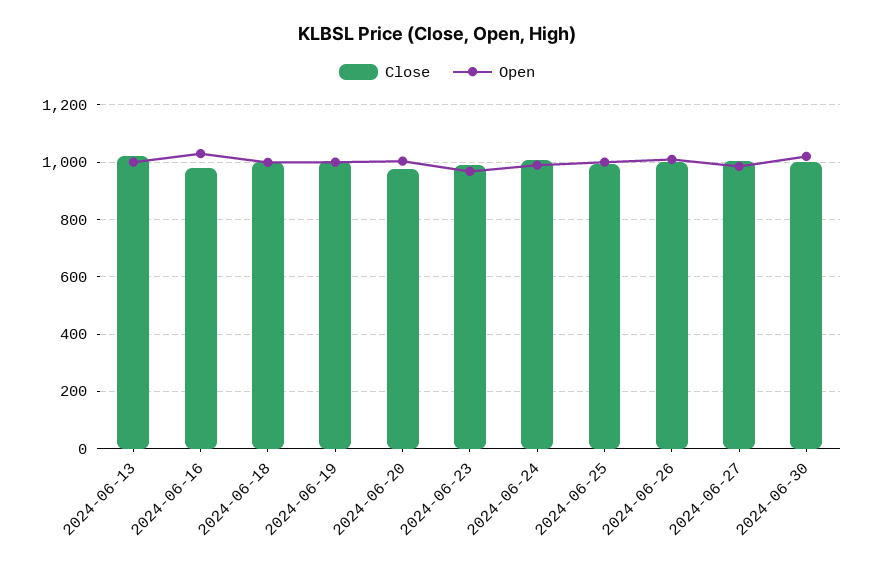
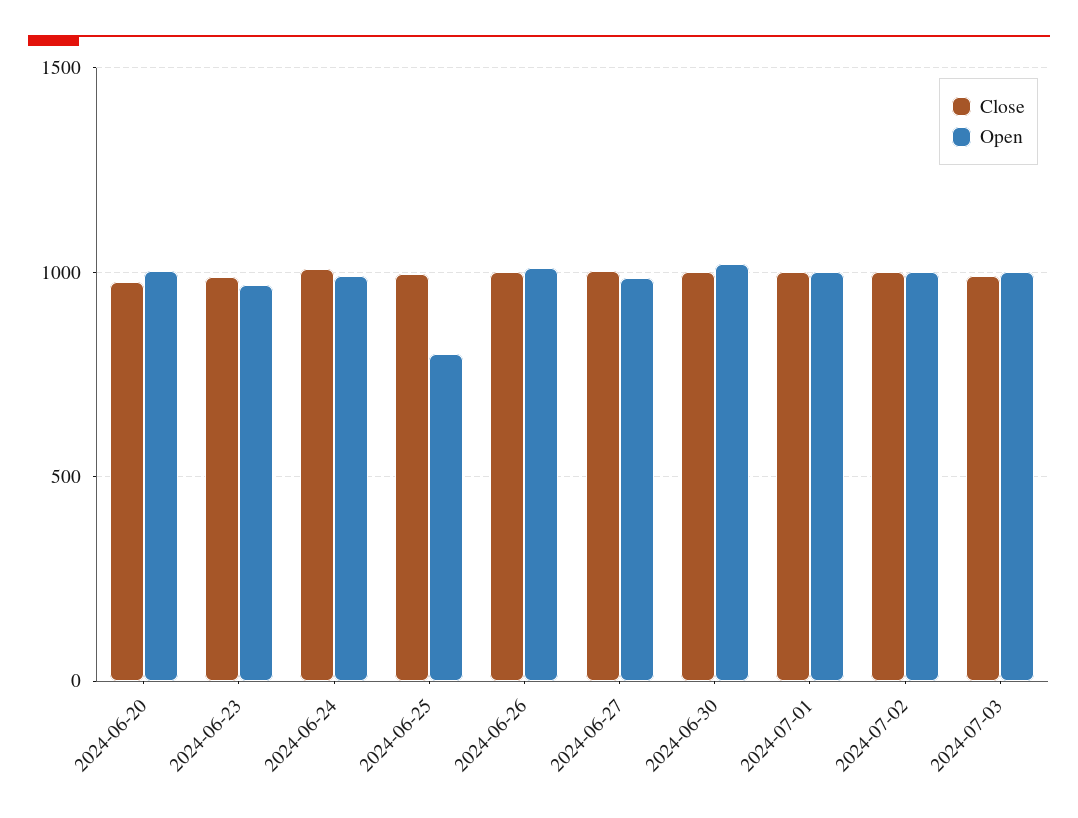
Close, 2024-06-13: 1025 -> none
Open, 2024-06-13: 1000 -> none
Close, 2024-06-16: 975 -> none
Open, 2024-06-16: 1025 -> none
Close, 2024-06-18: 1000 -> none
Open, 2024-06-18: 1000 -> none
Close, 2024-06-19: 1000 -> none
Open, 2024-06-19: 1000 -> none
Open, 2024-06-25: 1000 -> 800
Close, 2024-07-01: none -> 1000
Open, 2024-07-01: none -> 1000
Close, 2024-07-02: none -> 1000
Open, 2024-07-02: none -> 1000
Close, 2024-07-03: none -> 1000
Open, 2024-07-03: none -> 1000

